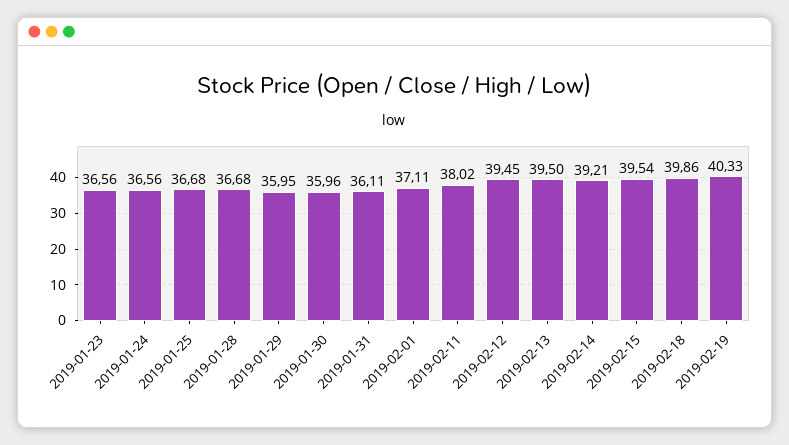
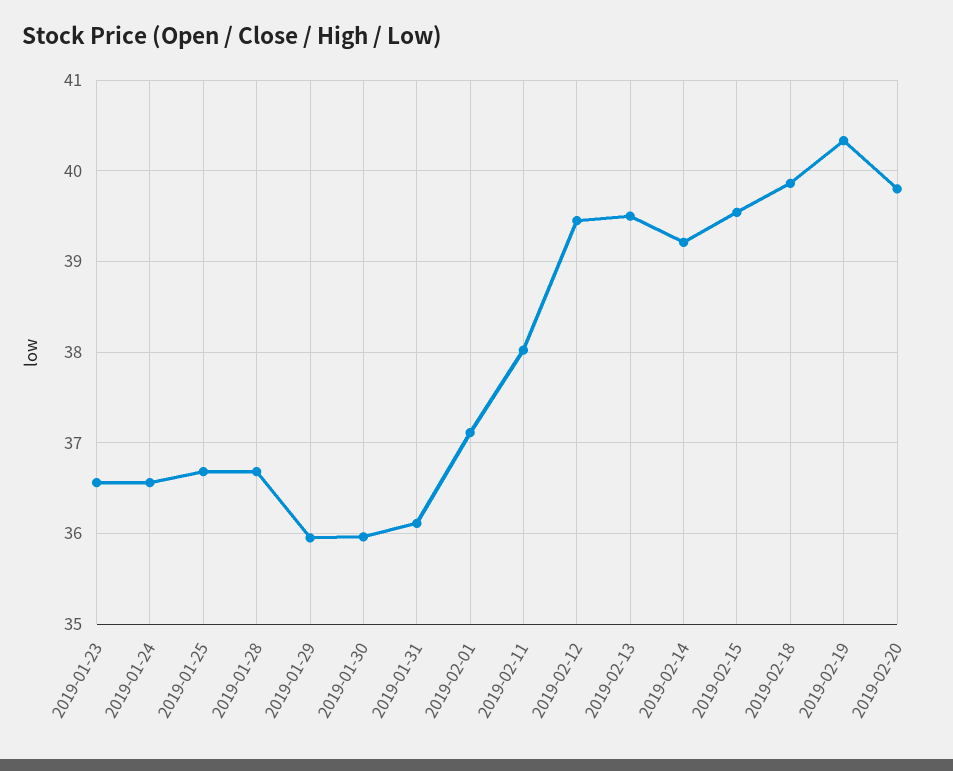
2019-02-20: none -> 39.8

